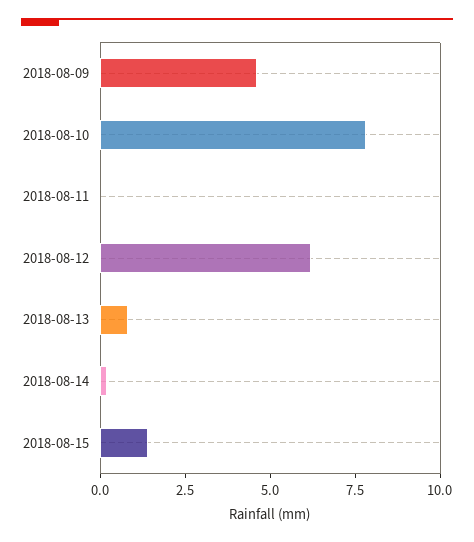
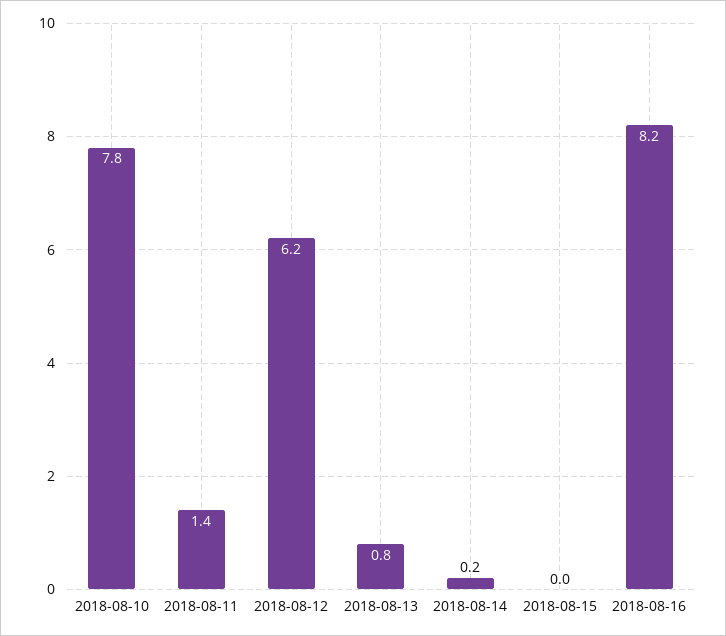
2018-08-09: 4.5 -> none
2018-08-11: 0 -> 1.4
2018-08-15: 1.5 -> 0
2018-08-16: none -> 8.2

